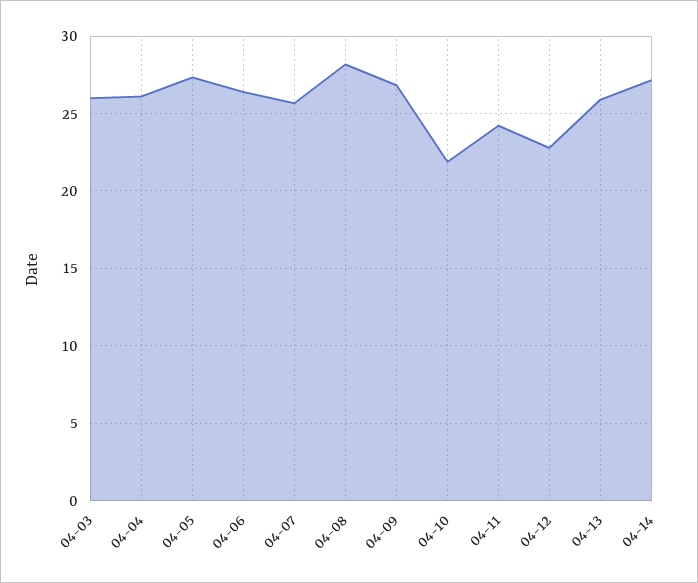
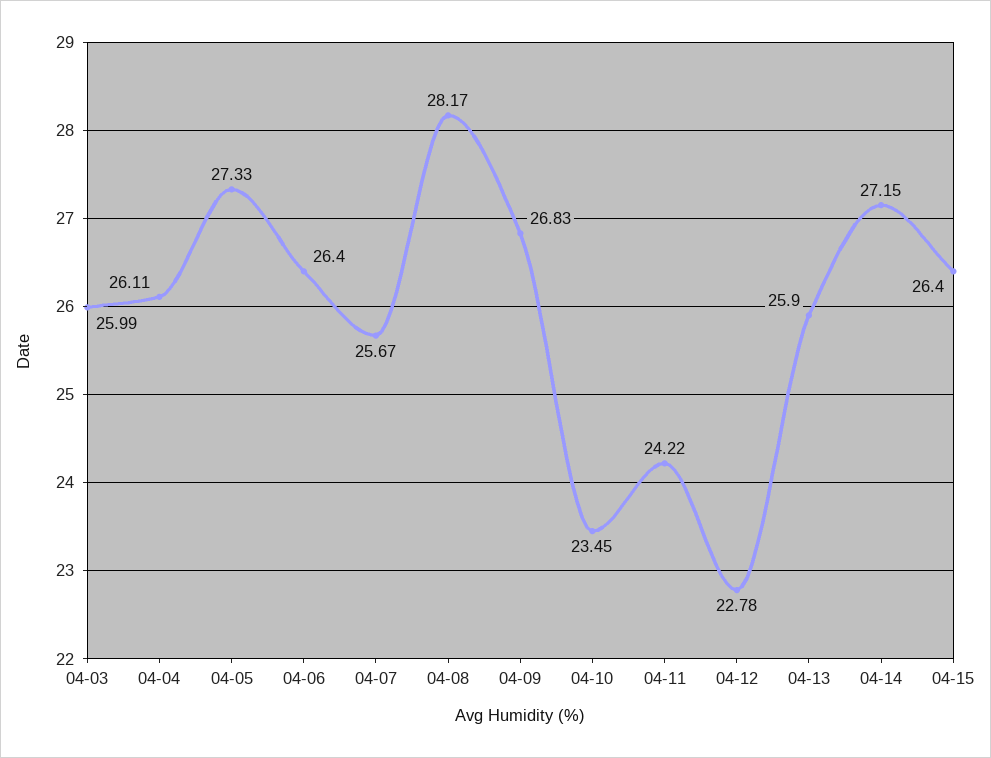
04-10: 22 -> 23.45
04-15: none -> 26.4

